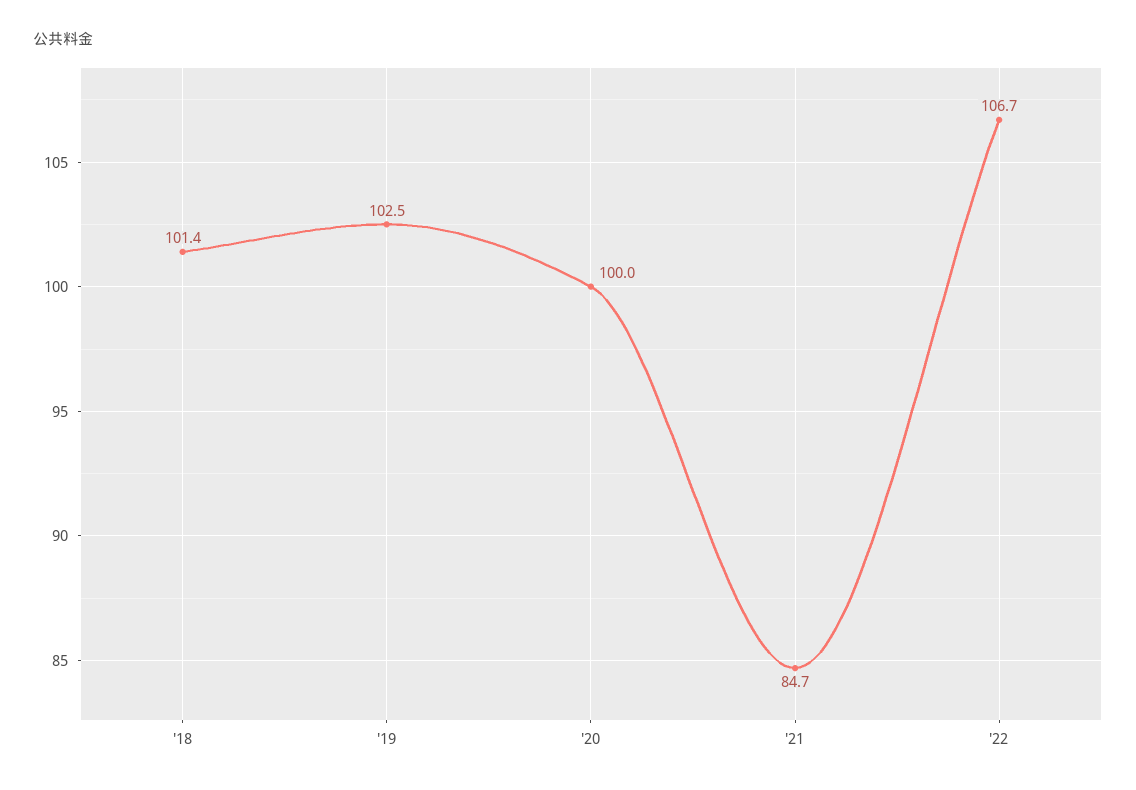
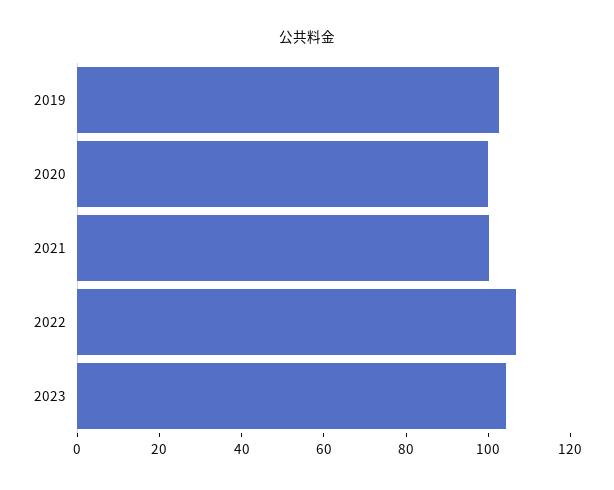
'18: 101.4 -> none
'21: 84.7 -> 100
2023: none -> 105

